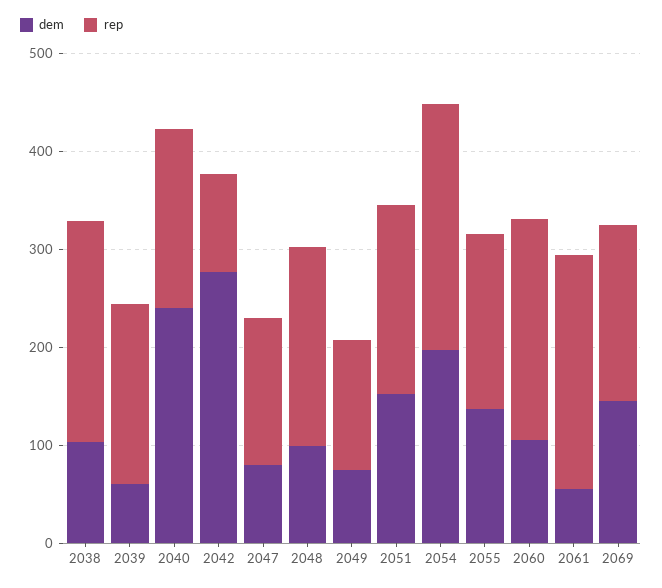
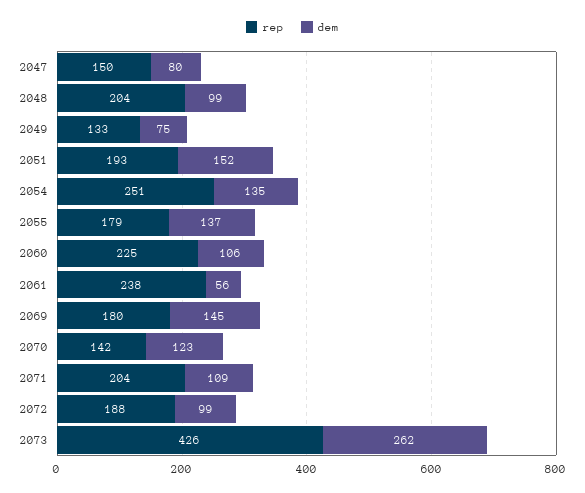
dem, 2038: 100 -> none
rep, 2038: 220 -> none
dem, 2039: 60 -> none
rep, 2039: 180 -> none
dem, 2040: 240 -> none
rep, 2040: 180 -> none
dem, 2042: 280 -> none
rep, 2042: 100 -> none
dem, 2054: 200 -> 135
rep, 2070: none -> 142
dem, 2070: none -> 123
rep, 2071: none -> 204
dem, 2071: none -> 109
rep, 2072: none -> 188
dem, 2072: none -> 99
rep, 2073: none -> 426
dem, 2073: none -> 262

